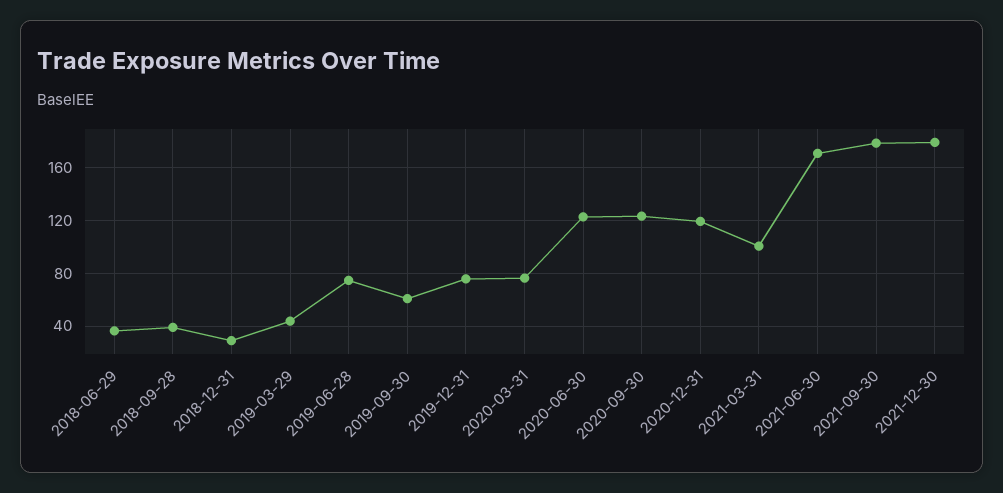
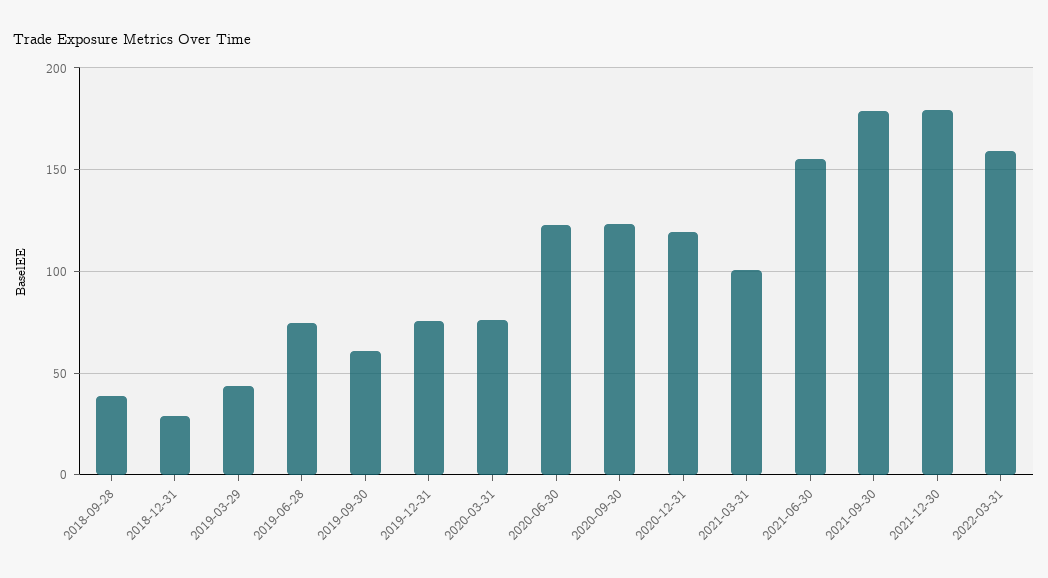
2018-06-29: 35 -> none
2021-06-30: 170 -> 155
2022-03-31: none -> 160

